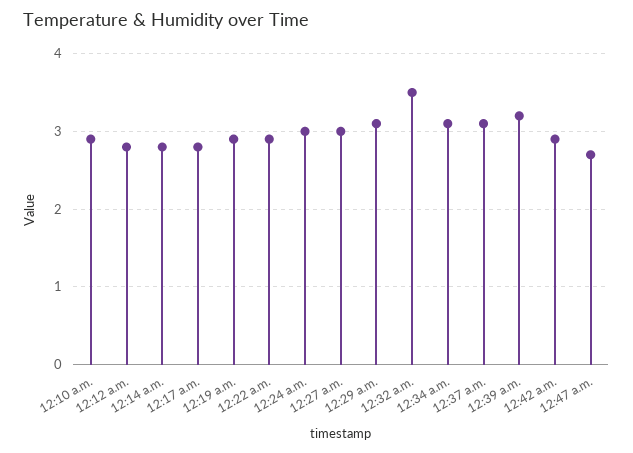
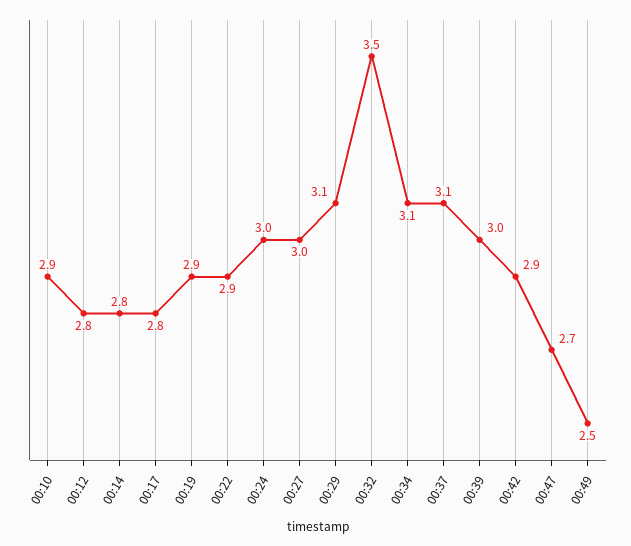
12:39 a.m.: 3.2 -> 3
00:49: none -> 2.5

